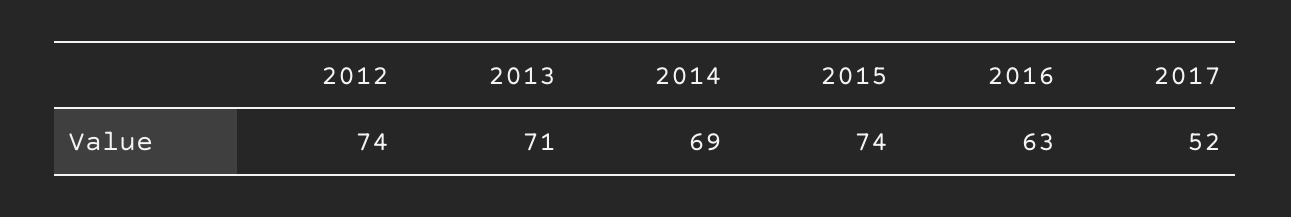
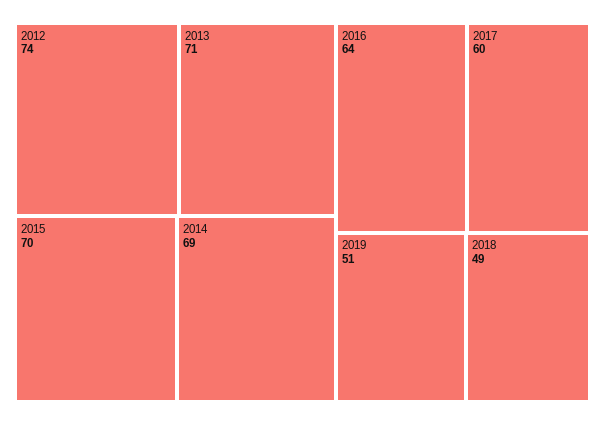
2015: 74 -> 70
2016: 63 -> 64
2017: 52 -> 60
2019: none -> 51
2018: none -> 49

